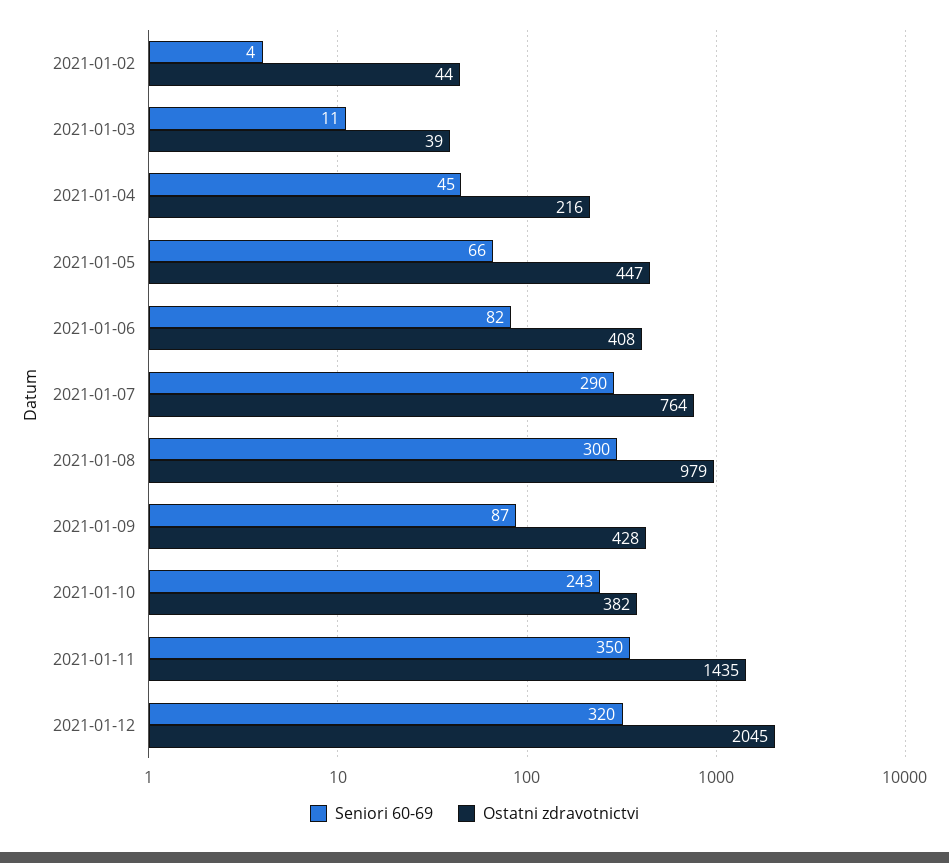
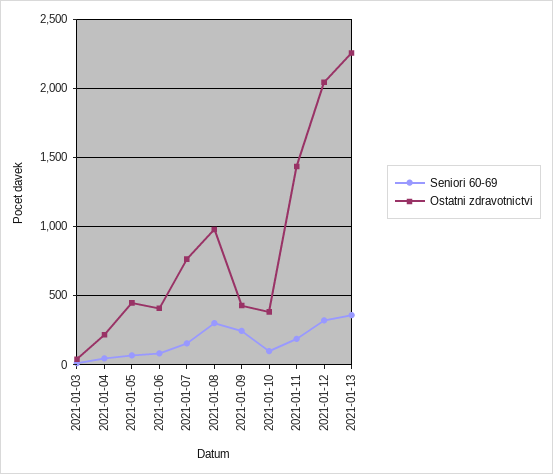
Seniori 60-69, 2021-01-02: 4 -> none
Ostatni zdravotnictvi, 2021-01-02: 44 -> none
Seniori 60-69, 2021-01-07: 290 -> 150
Seniori 60-69, 2021-01-09: 87 -> 250
Seniori 60-69, 2021-01-10: 243 -> 100
Seniori 60-69, 2021-01-11: 350 -> 200
Seniori 60-69, 2021-01-13: none -> 350
Ostatni zdravotnictvi, 2021-01-13: none -> 2250

